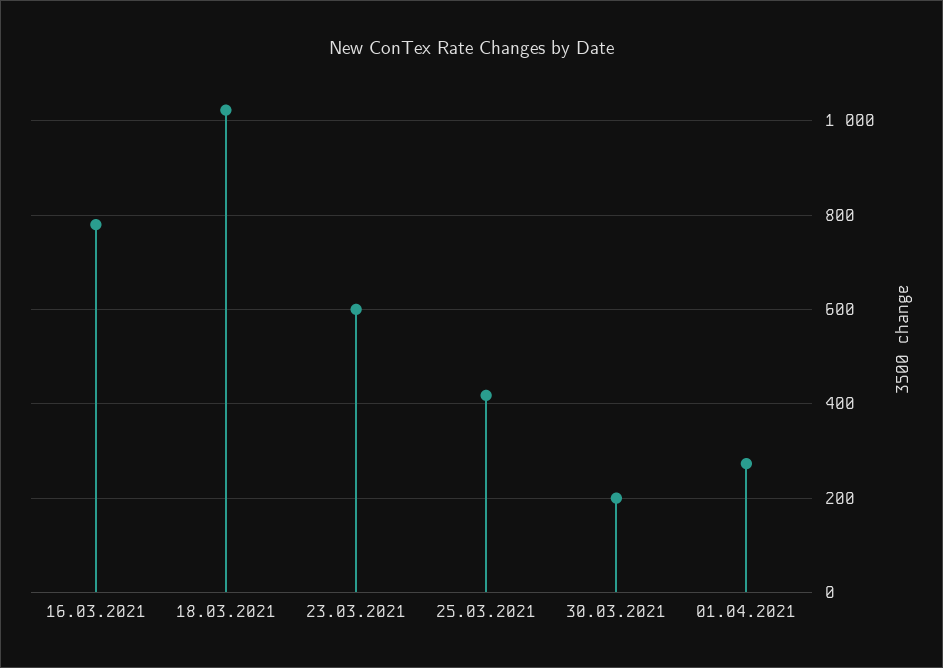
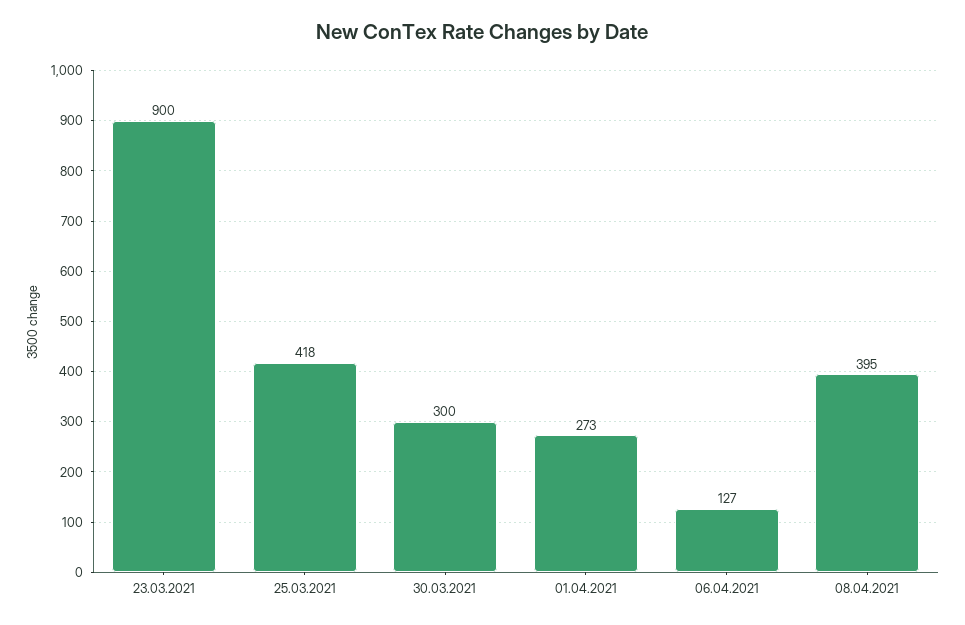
16.03.2021: 780 -> none
18.03.2021: 1020 -> none
23.03.2021: 600 -> 900
30.03.2021: 200 -> 300
06.04.2021: none -> 127
08.04.2021: none -> 395

